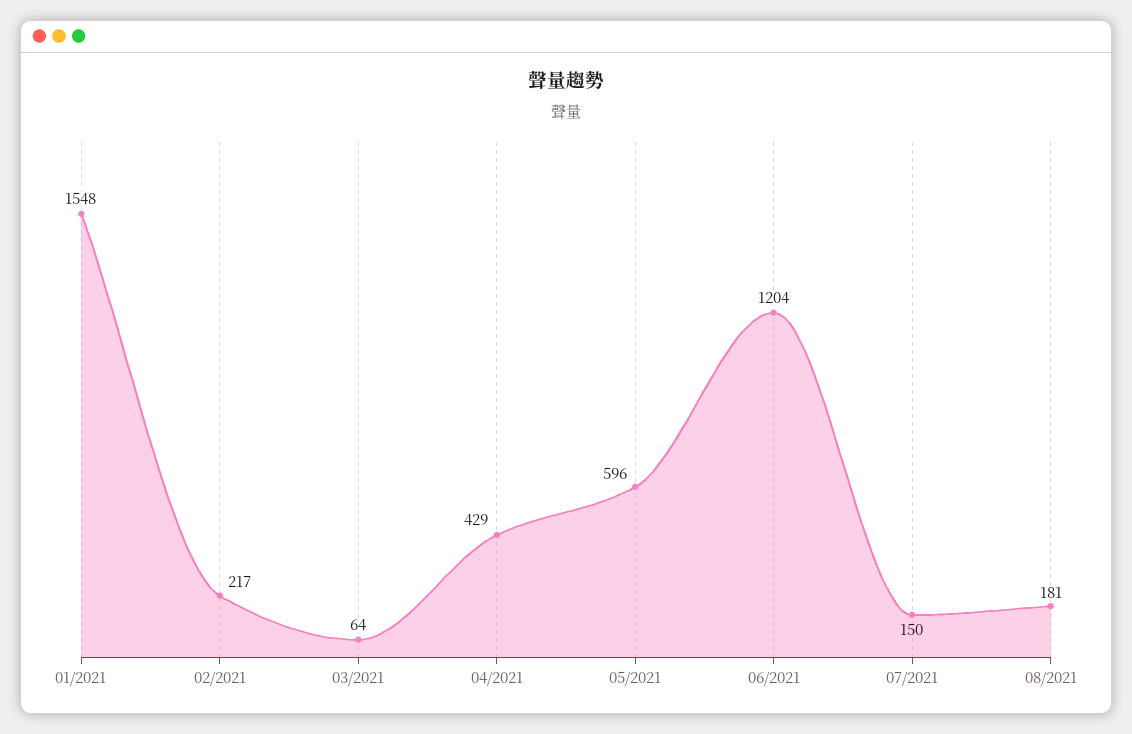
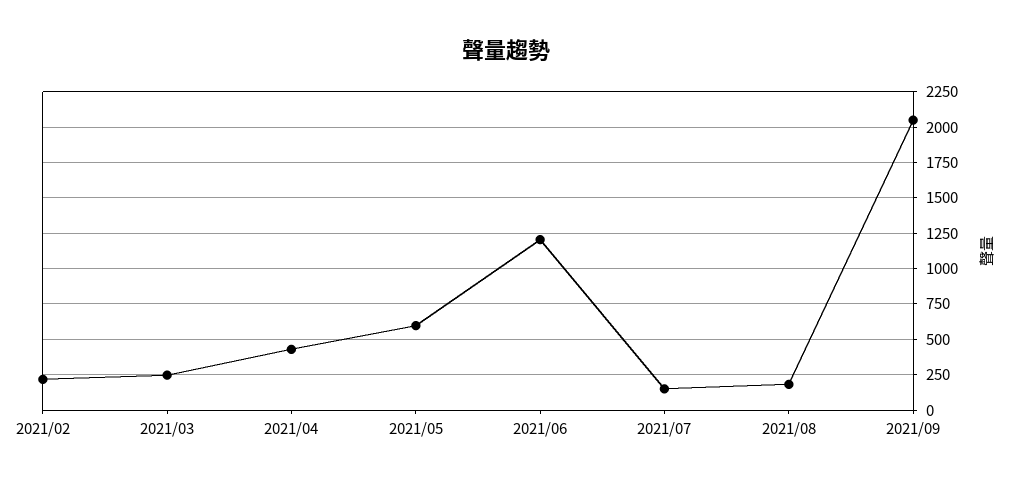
01/2021: 1548 -> none
03/2021: 64 -> 250
2021/09: none -> 2050

